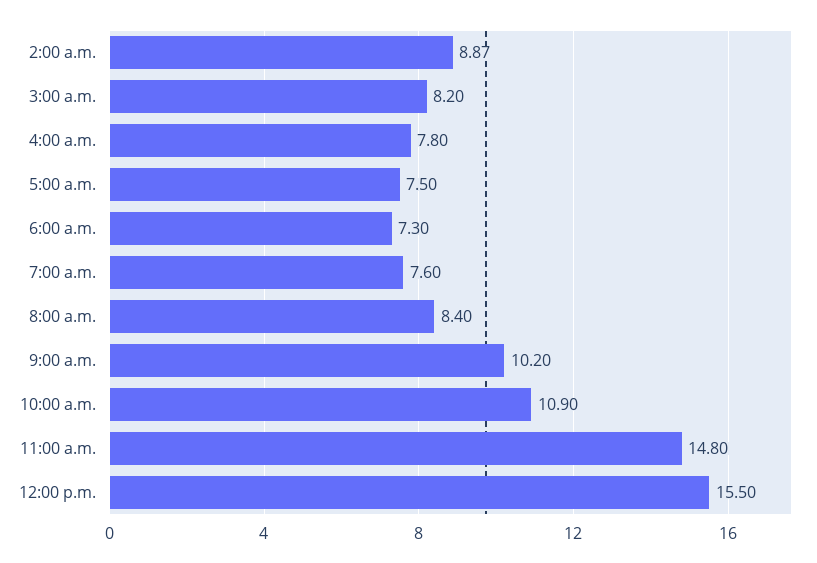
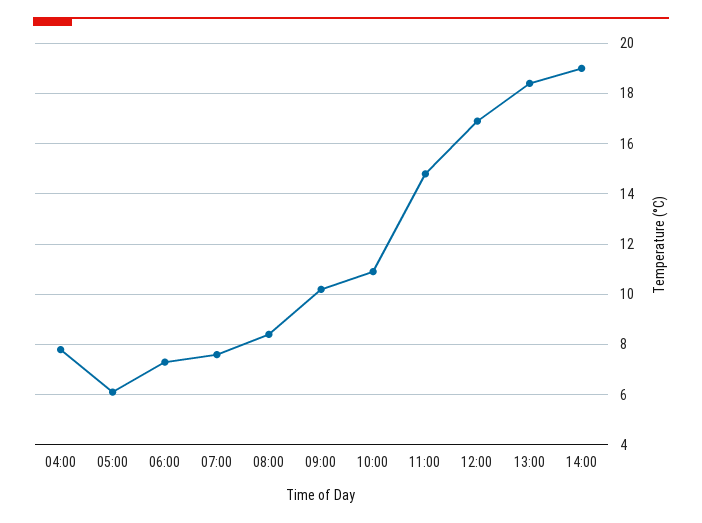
2:00 a.m.: 8.87 -> none
3:00 a.m.: 8.2 -> none
5:00 a.m.: 7.5 -> 6
12:00 p.m.: 15.5 -> 17
13:00: none -> 18.5
14:00: none -> 19

